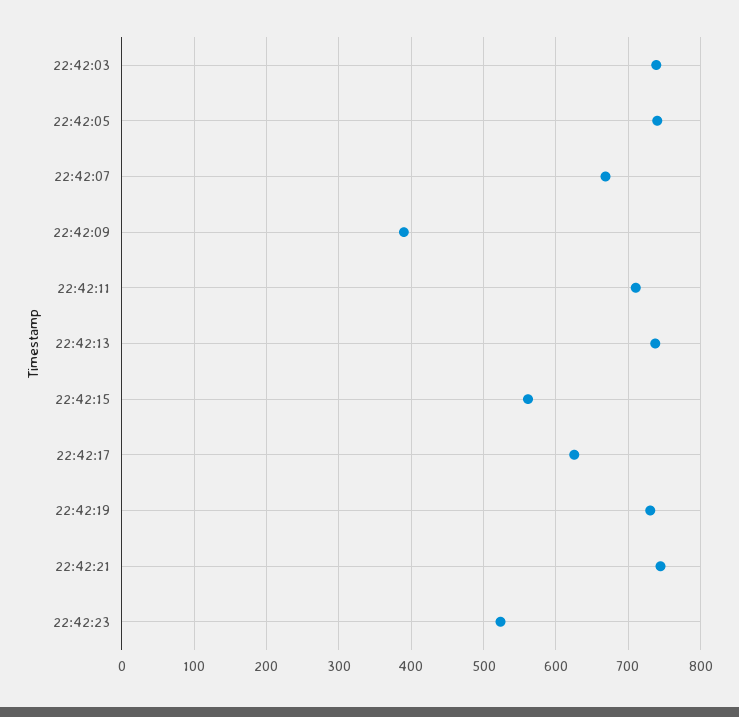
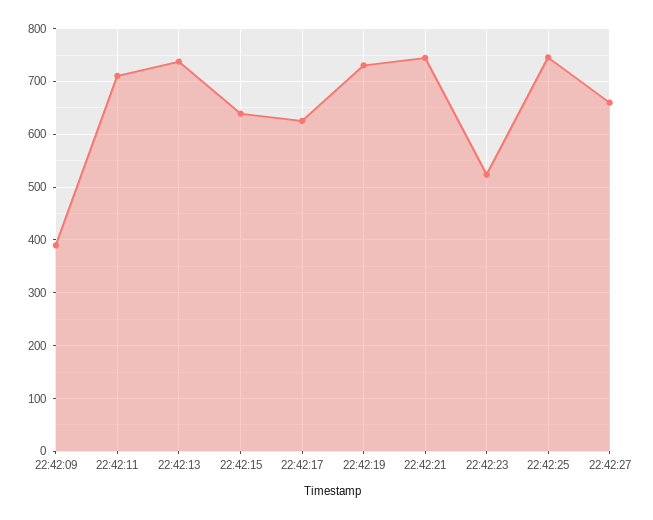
22:42:03: 740 -> none
22:42:05: 740 -> none
22:42:07: 670 -> none
22:42:15: 560 -> 640
22:42:25: none -> 740
22:42:27: none -> 660

